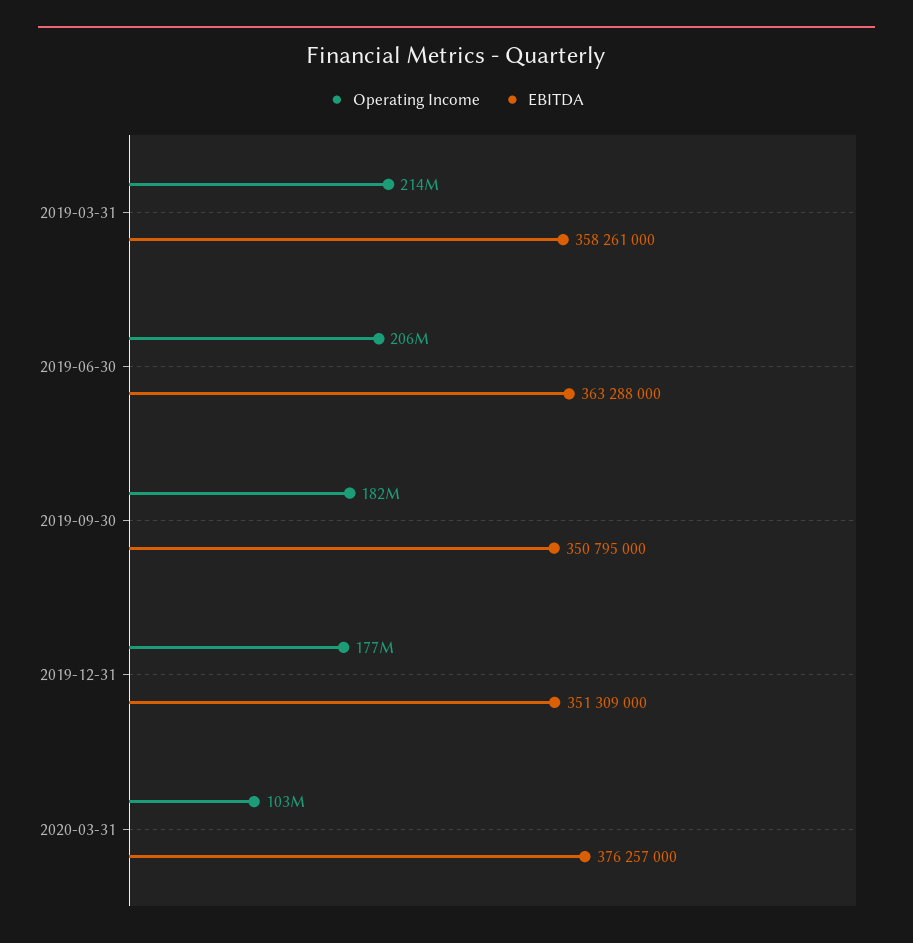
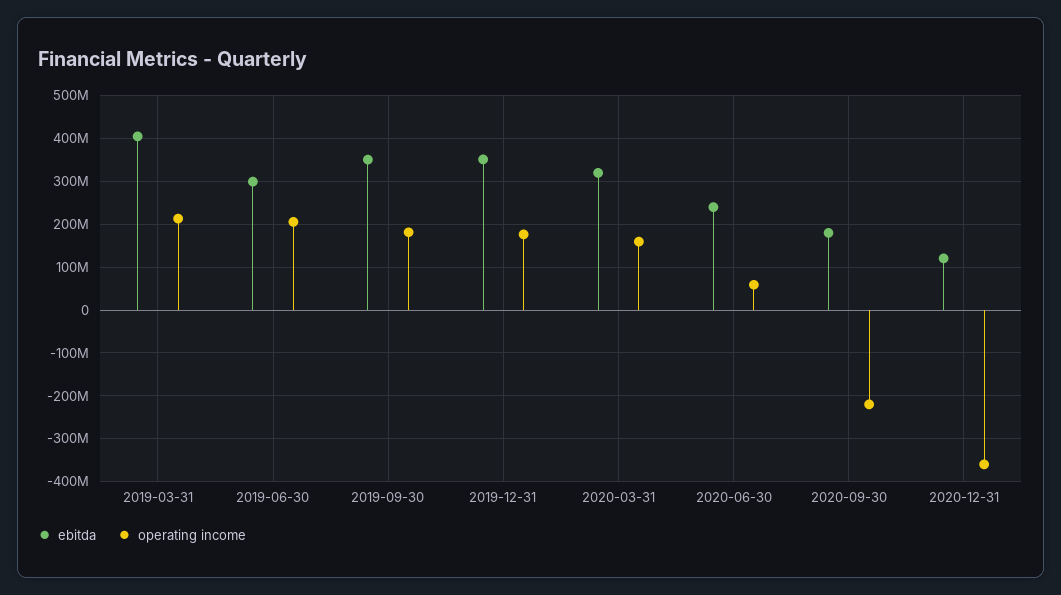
EBITDA, 2019-03-31: 358261000 -> 400000000
EBITDA, 2019-06-30: 363288000 -> 300000000
Operating Income, 2020-03-31: 103000000 -> 160000000
EBITDA, 2020-03-31: 376257000 -> 320000000
EBITDA, 2020-06-30: none -> 240000000
Operating Income, 2020-06-30: none -> 60000000
EBITDA, 2020-09-30: none -> 180000000
Operating Income, 2020-09-30: none -> -220000000
EBITDA, 2020-12-31: none -> 120000000
Operating Income, 2020-12-31: none -> -360000000

